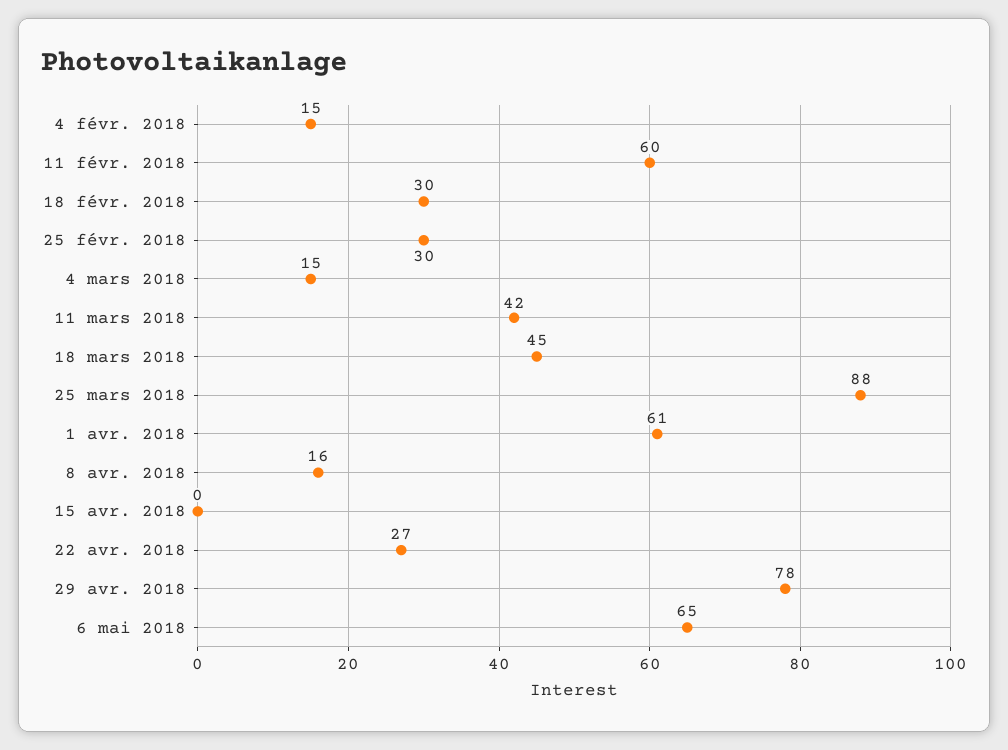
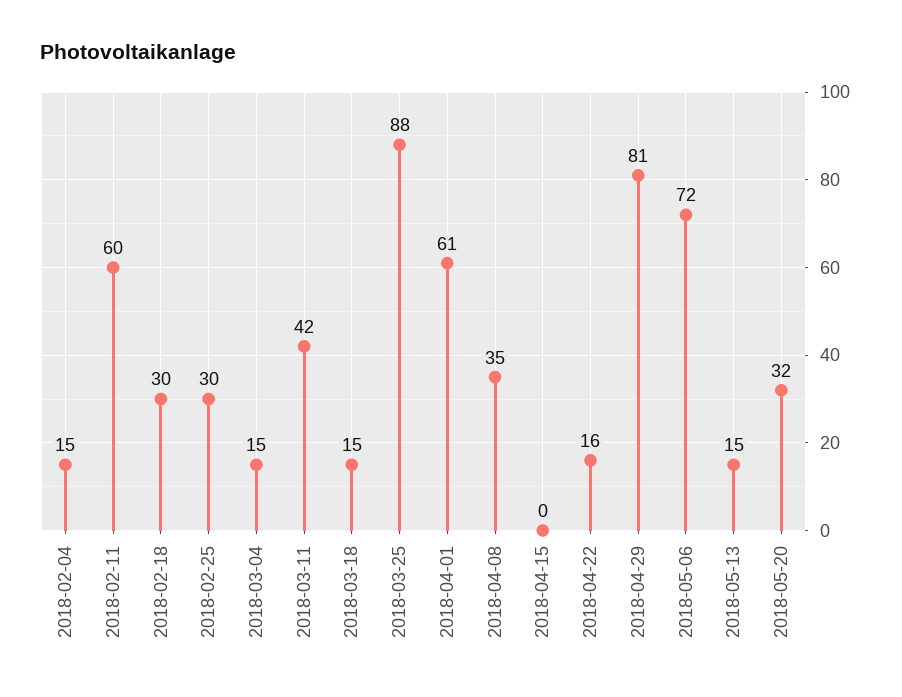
18 mars 2018: 45 -> 15
8 avr. 2018: 16 -> 35
22 avr. 2018: 27 -> 16
29 avr. 2018: 78 -> 81
6 mai 2018: 65 -> 72
2018-05-13: none -> 15
2018-05-20: none -> 32

